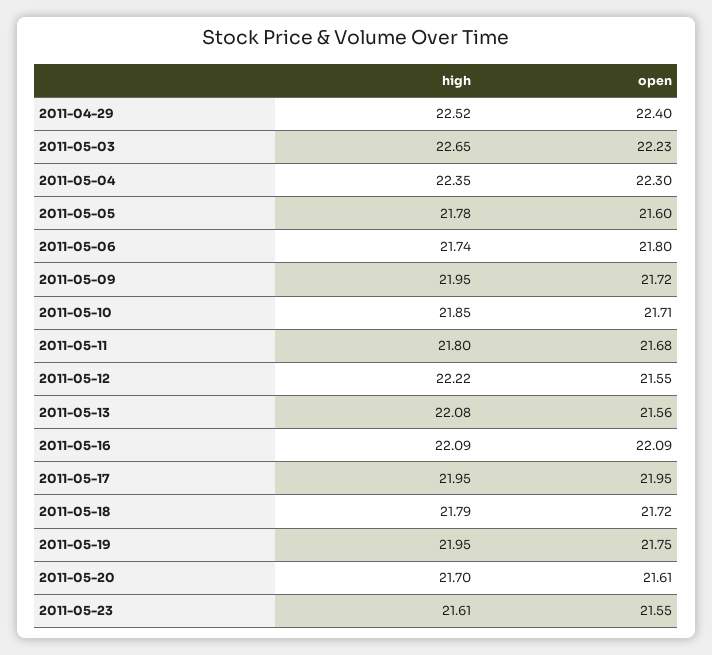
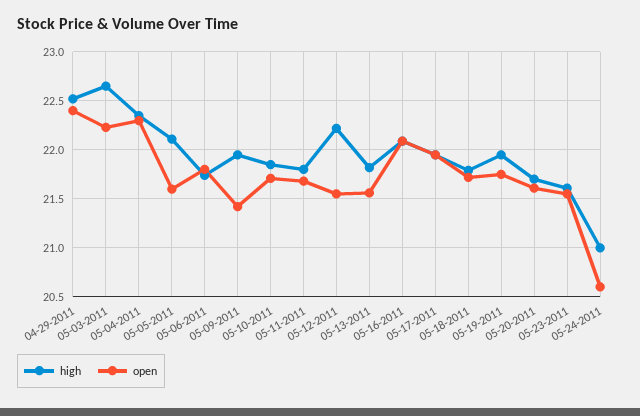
high, 2011-05-05: 21.78 -> 22.1
open, 2011-05-09: 21.72 -> 21.4
high, 2011-05-13: 22.08 -> 21.8
high, 05-24-2011: none -> 21
open, 05-24-2011: none -> 20.6

